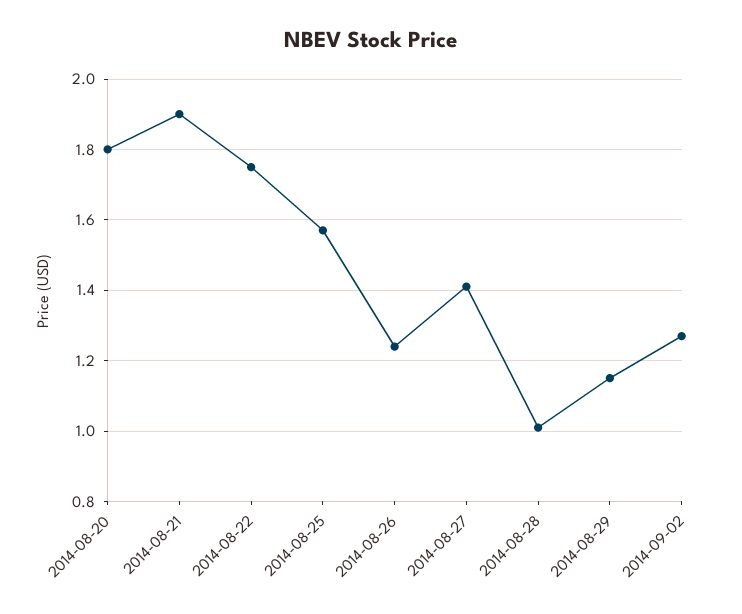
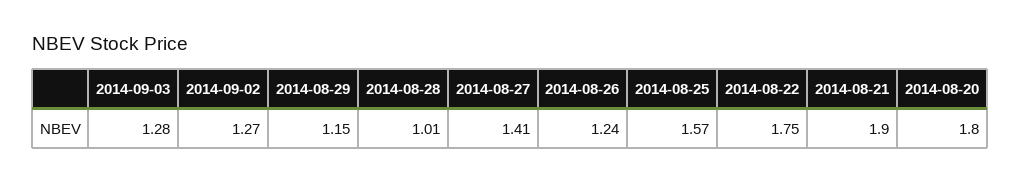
2014-09-03: none -> 1.28

